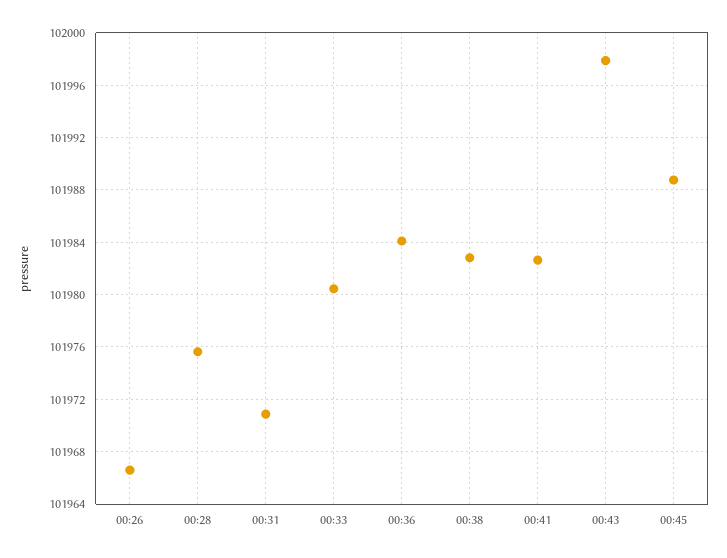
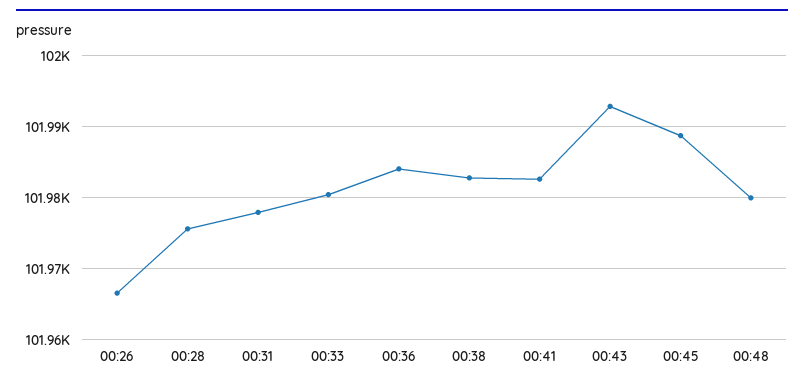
00:31: 101971 -> 101978
00:43: 101998 -> 101993
00:48: none -> 101980

